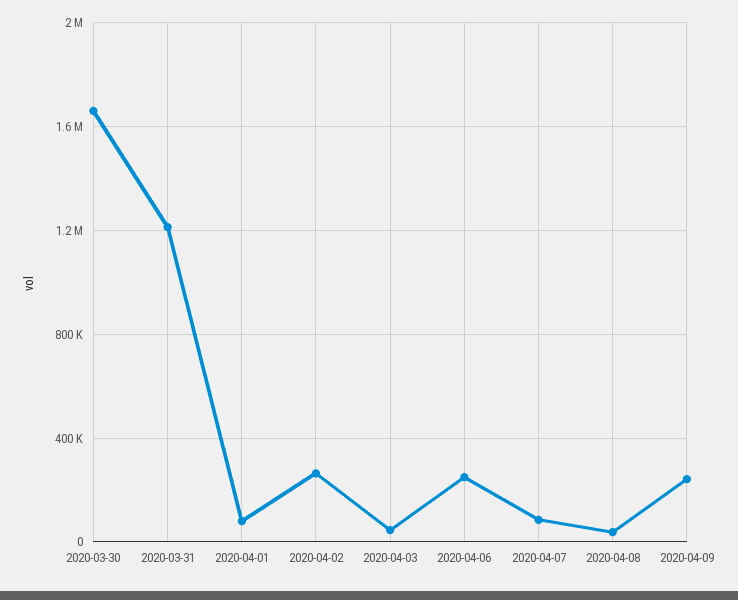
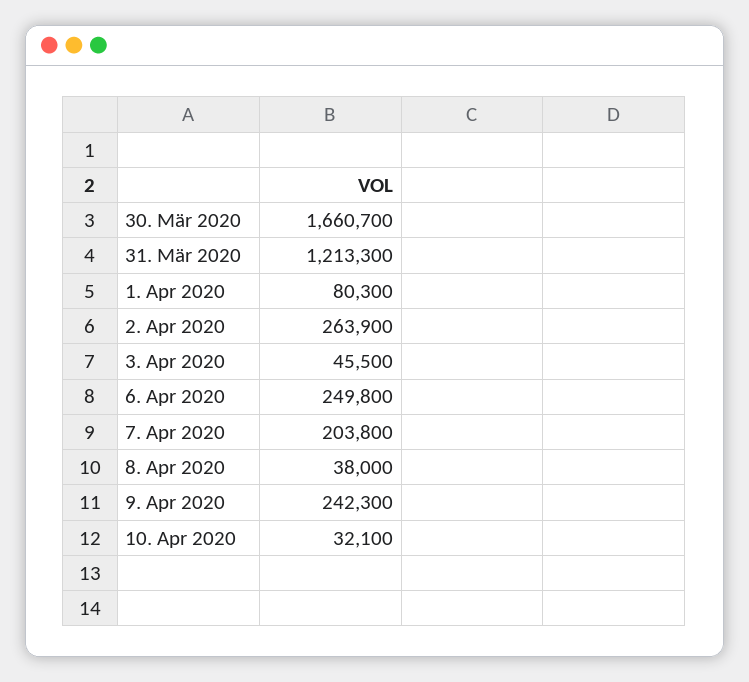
2020-04-07: 100000 -> 203800
10. Apr 2020: none -> 32100

